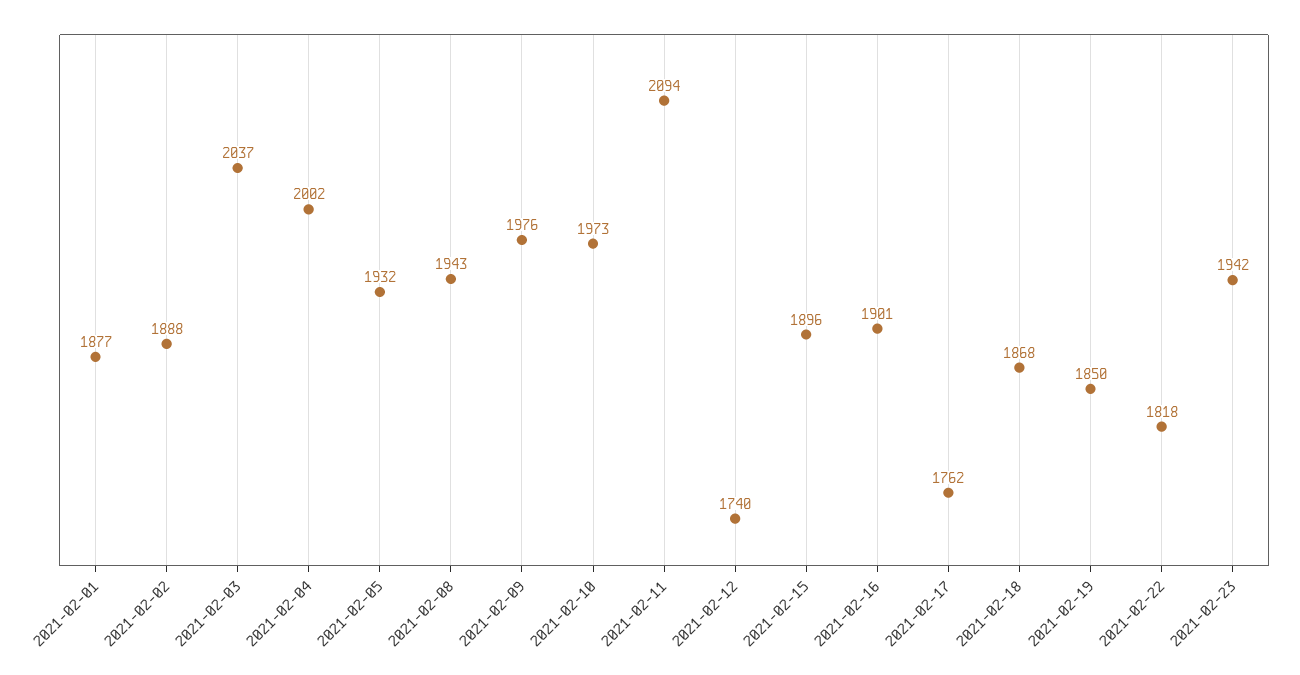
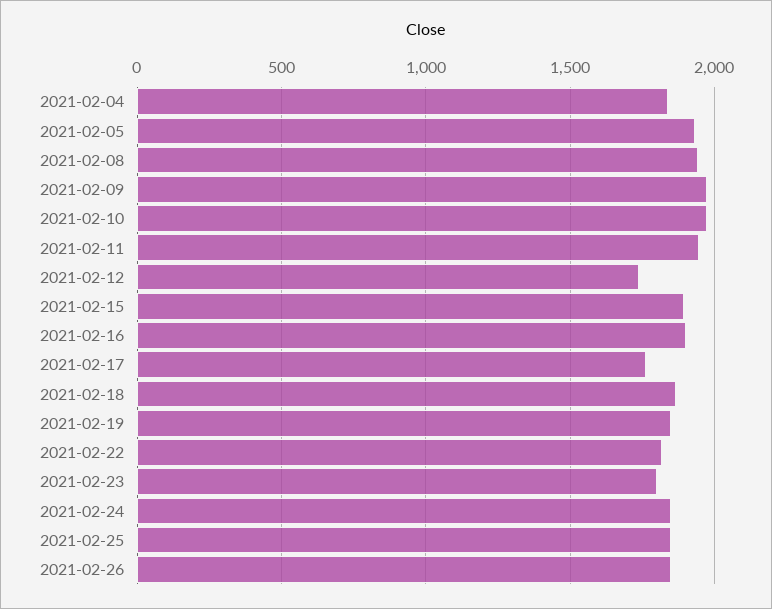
2021-02-01: 1877 -> none
2021-02-02: 1888 -> none
2021-02-03: 2037 -> none
2021-02-04: 2002 -> 1850
2021-02-11: 2094 -> 1950
2021-02-23: 1942 -> 1800
2021-02-24: none -> 1850
2021-02-25: none -> 1850
2021-02-26: none -> 1850

